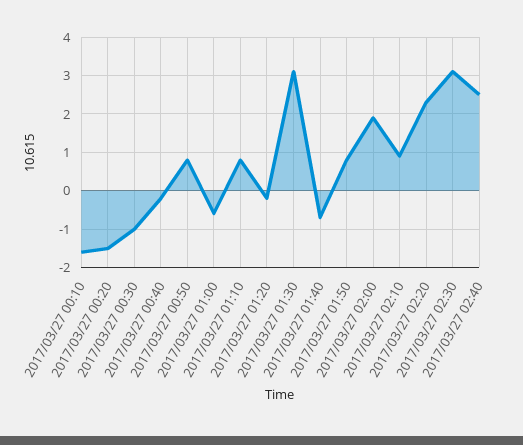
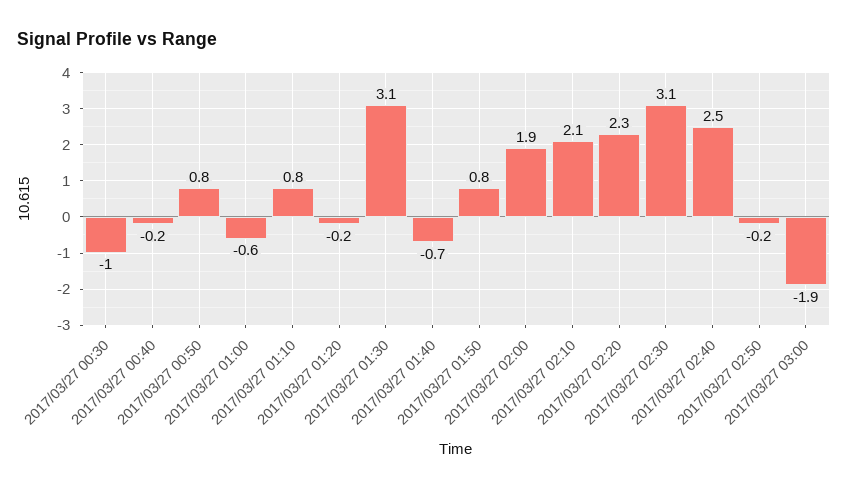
2017/03/27 00:10: -1.5 -> none
2017/03/27 00:20: -1.5 -> none
2017/03/27 02:10: 1 -> 2.1
2017/03/27 02:50: none -> -0.2
2017/03/27 03:00: none -> -1.9

